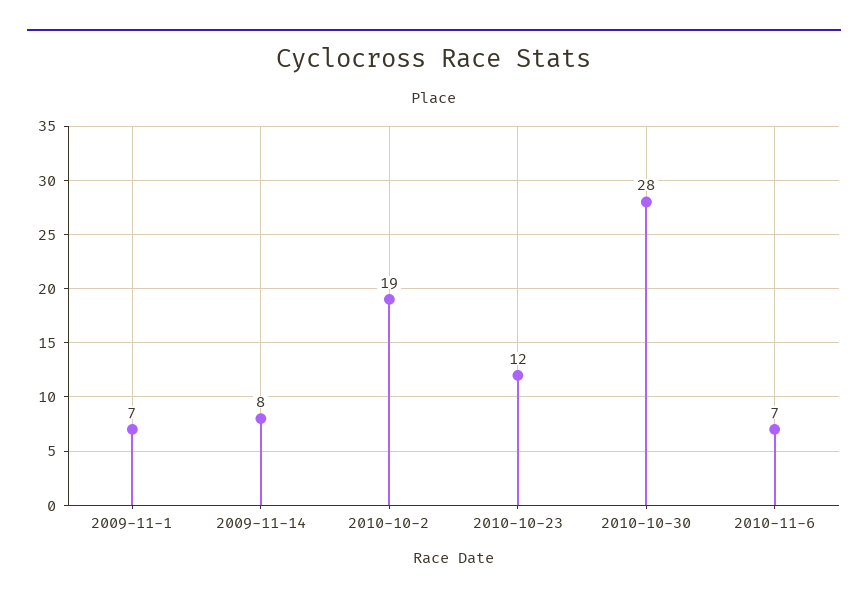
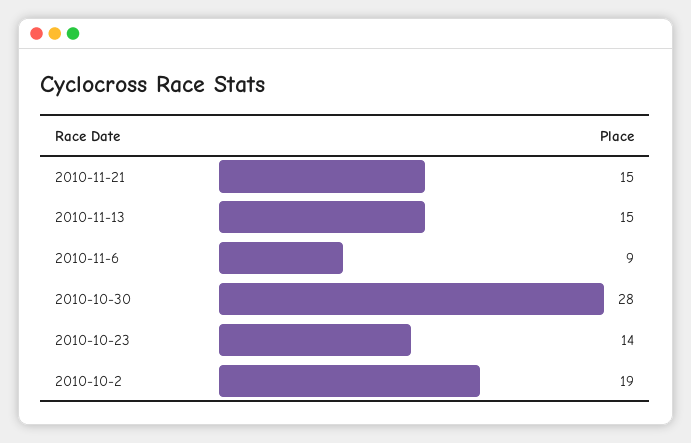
2009-11-1: 7 -> none
2009-11-14: 8 -> none
2010-10-23: 12 -> 14
2010-11-6: 7 -> 9
2010-11-21: none -> 15
2010-11-13: none -> 15

